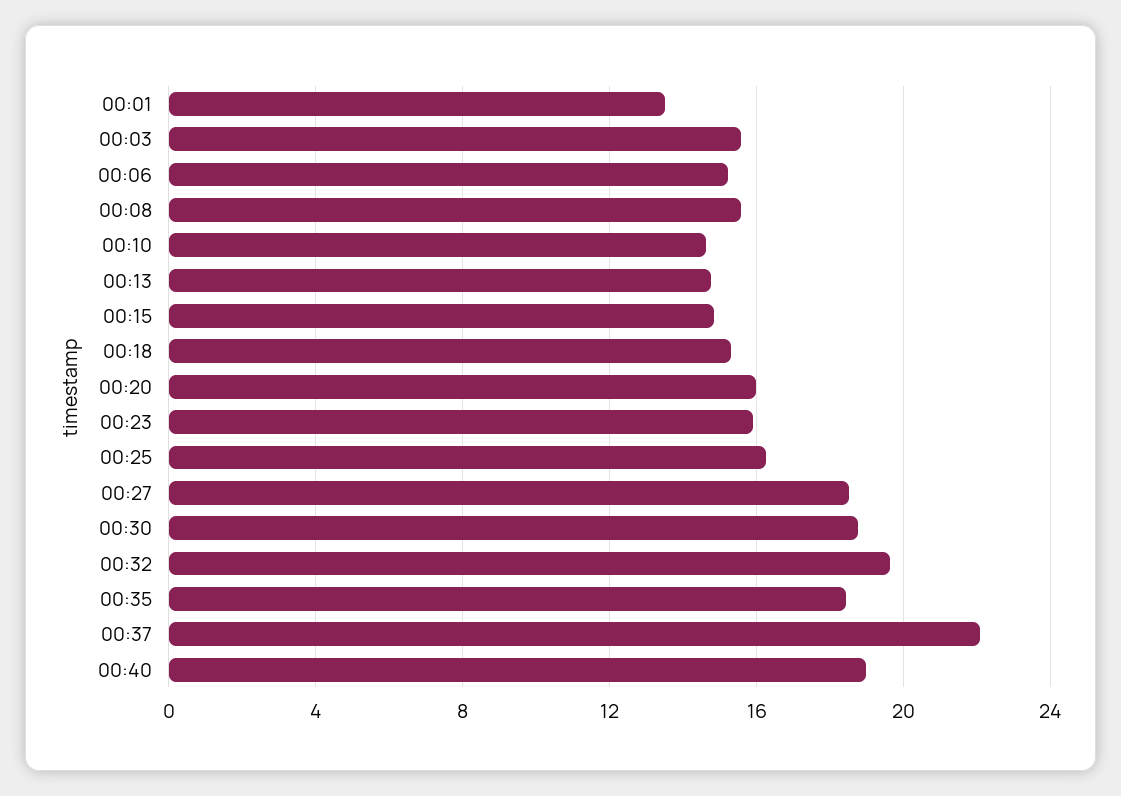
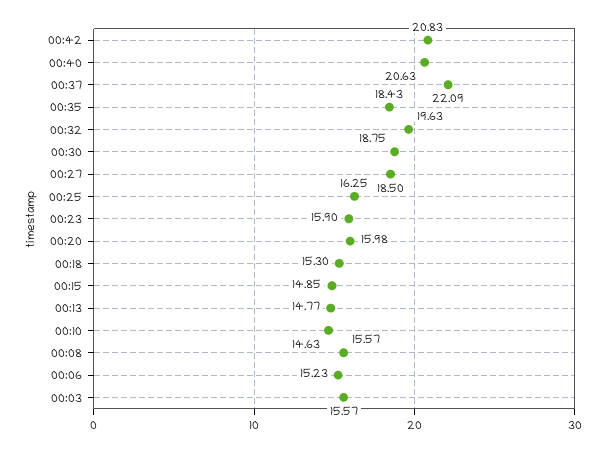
00:01: 13.5 -> none
00:40: 19 -> 20.63
00:42: none -> 20.83

